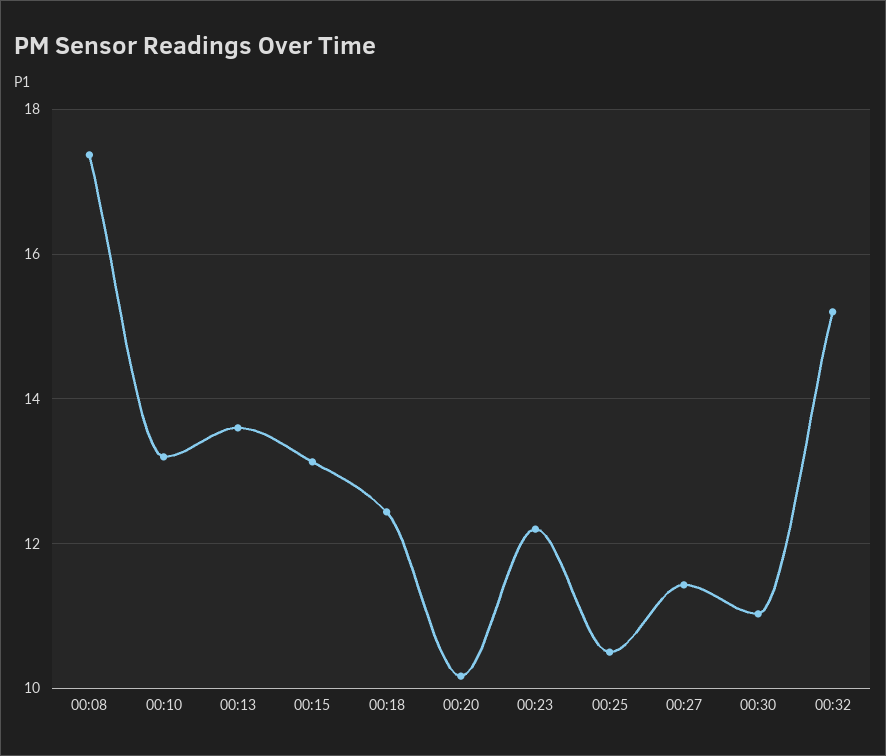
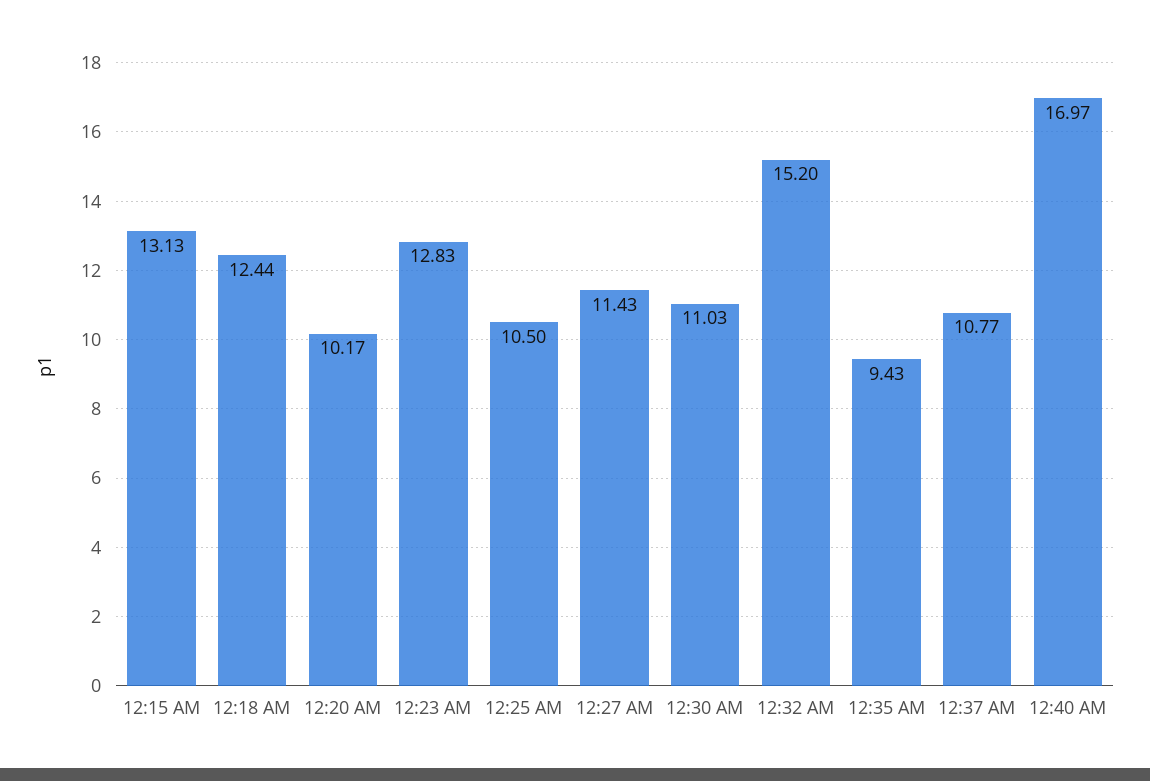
00:08: 17.4 -> none
00:10: 13.2 -> none
00:13: 13.6 -> none
00:23: 12.2 -> 12.83
12:35 AM: none -> 9.43
12:37 AM: none -> 10.77
12:40 AM: none -> 16.97

